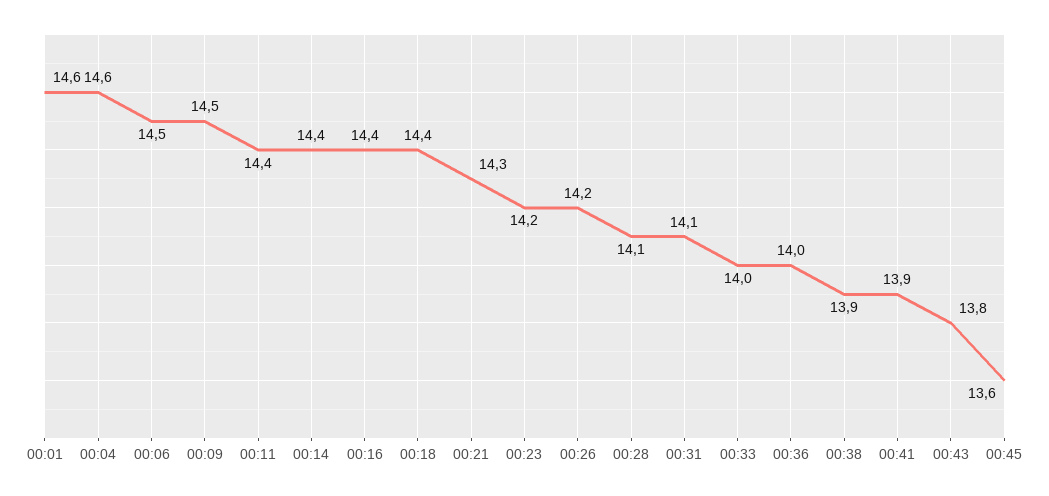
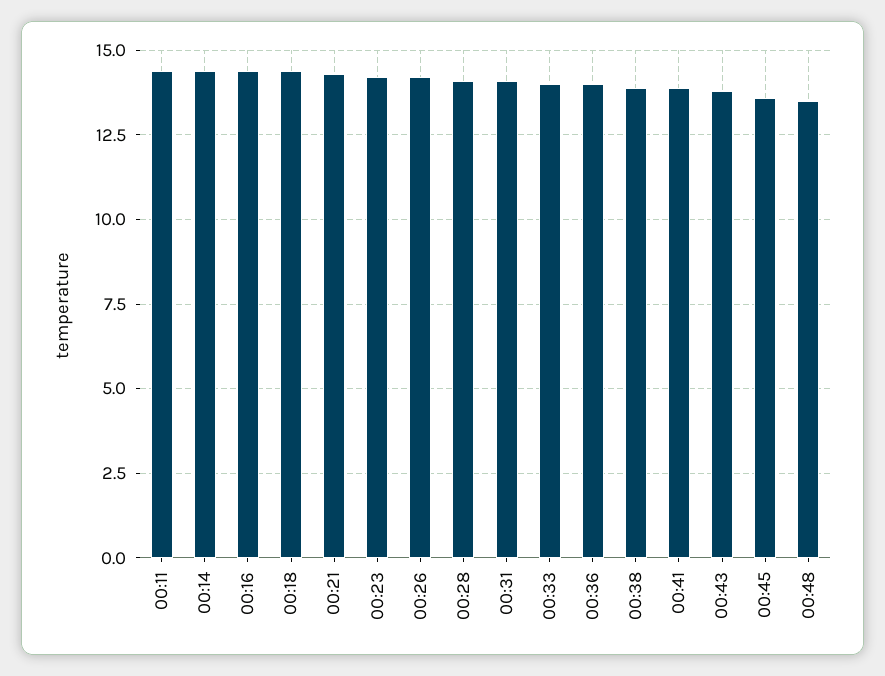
00:01: 14.6 -> none
00:04: 14.6 -> none
00:06: 14.5 -> none
00:09: 14.5 -> none
00:48: none -> 13.5

